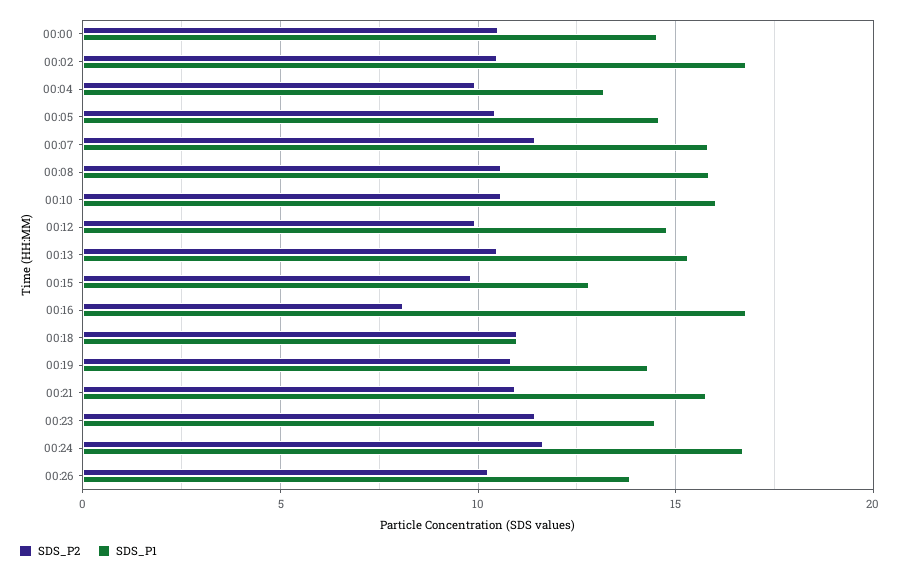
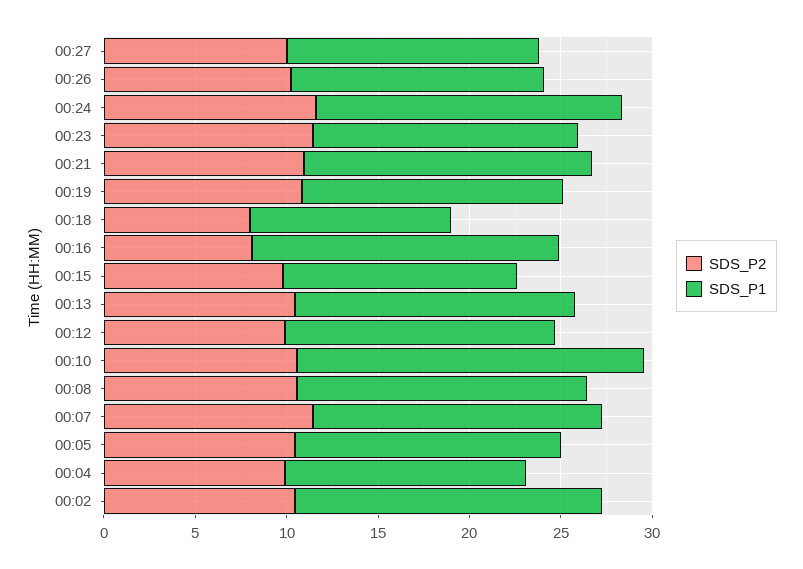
SDS_P2, 00:00: 10.5 -> none
SDS_P1, 00:00: 14.5 -> none
SDS_P1, 00:10: 16 -> 19
SDS_P2, 00:18: 11 -> 8
SDS_P2, 00:27: none -> 10
SDS_P1, 00:27: none -> 14

